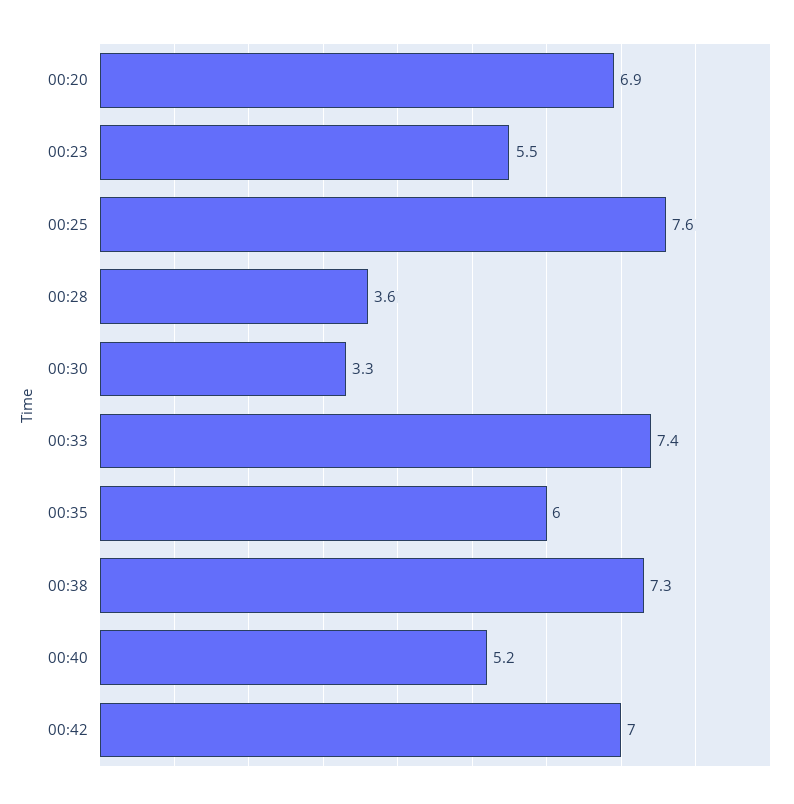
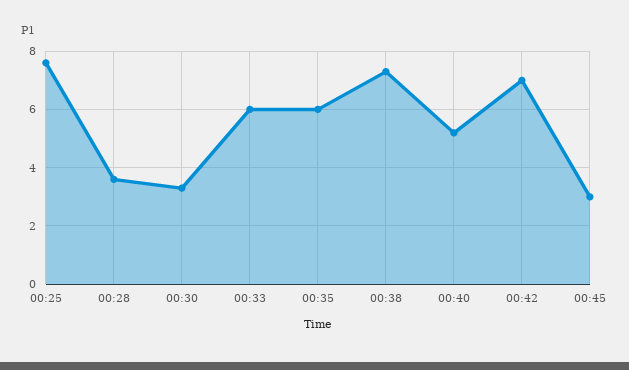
00:20: 6.9 -> none
00:23: 5.5 -> none
00:33: 7.4 -> 6
00:45: none -> 3

